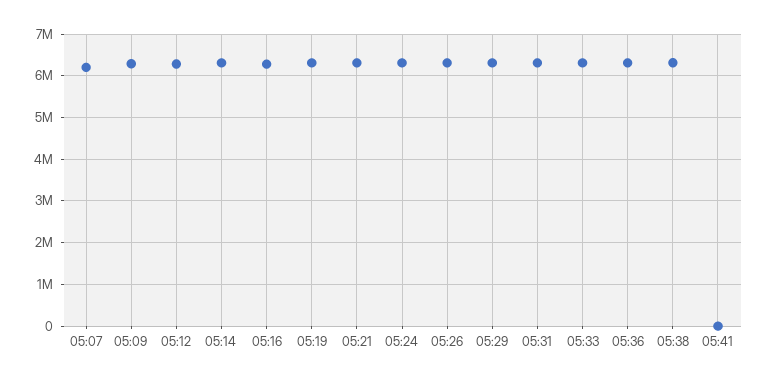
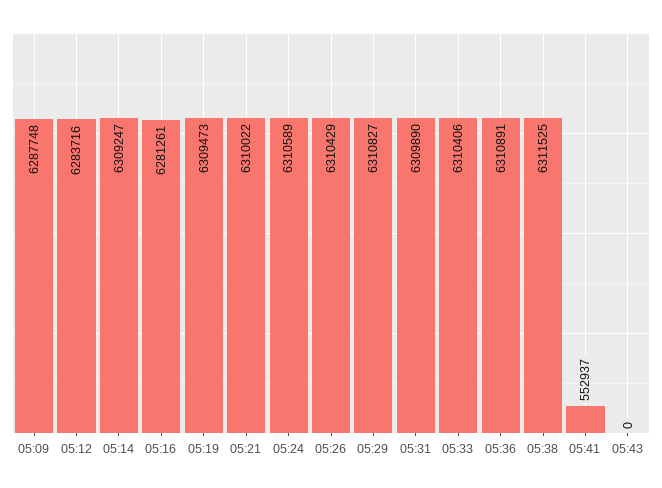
05:07: 6200000 -> none
05:41: 0 -> 552937
05:43: none -> 0

